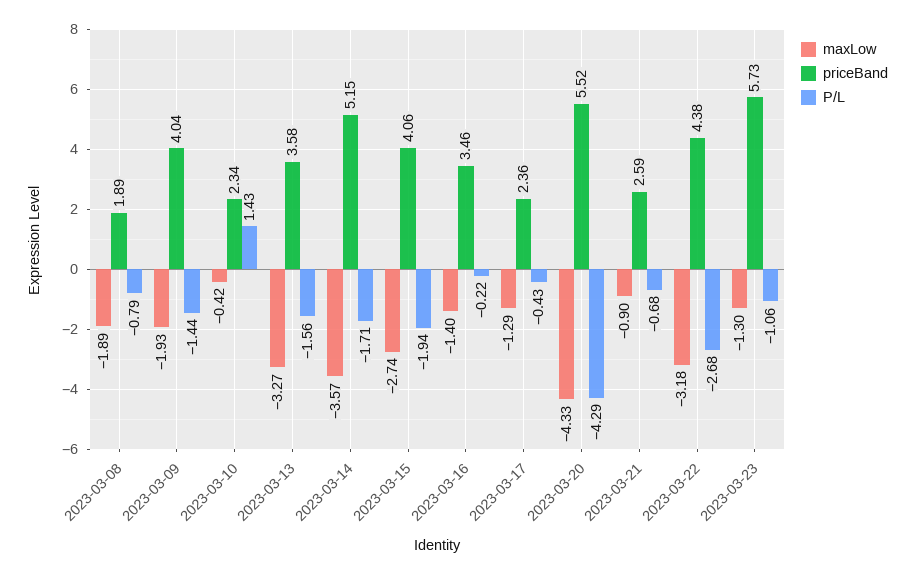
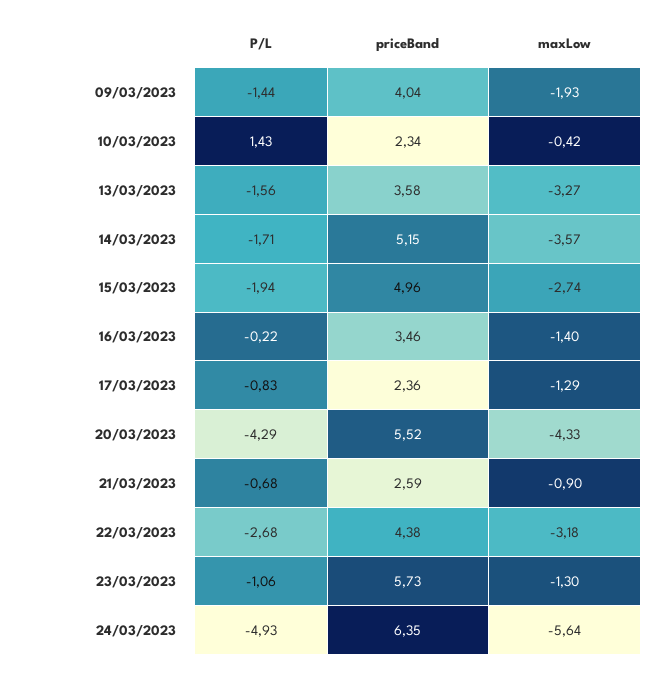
maxLow, 2023-03-08: -1.89 -> none
priceBand, 2023-03-08: 1.89 -> none
P/L, 2023-03-08: -0.79 -> none
priceBand, 2023-03-15: 4.06 -> 4.96
P/L, 2023-03-17: -0.43 -> -0.83
P/L, 24/03/2023: none -> -4.93
priceBand, 24/03/2023: none -> 6.35
maxLow, 24/03/2023: none -> -5.64

